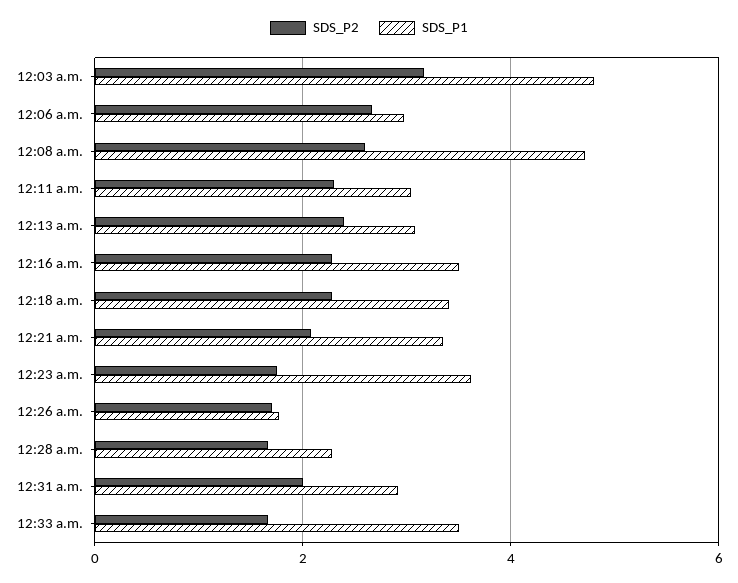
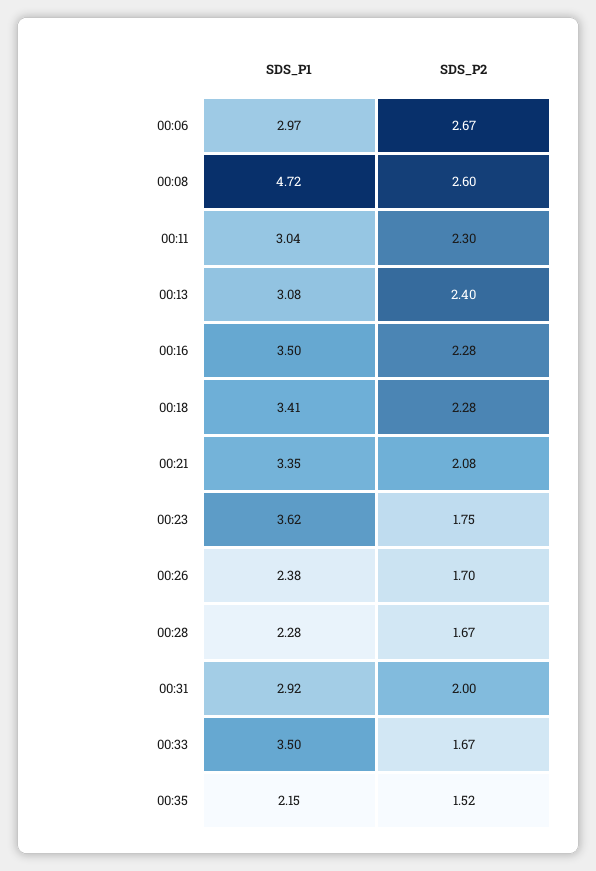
SDS_P2, 12:03 a.m.: 3.2 -> none
SDS_P1, 12:03 a.m.: 4.8 -> none
SDS_P1, 12:26 a.m.: 1.8 -> 2.38
SDS_P1, 00:35: none -> 2.15
SDS_P2, 00:35: none -> 1.52

